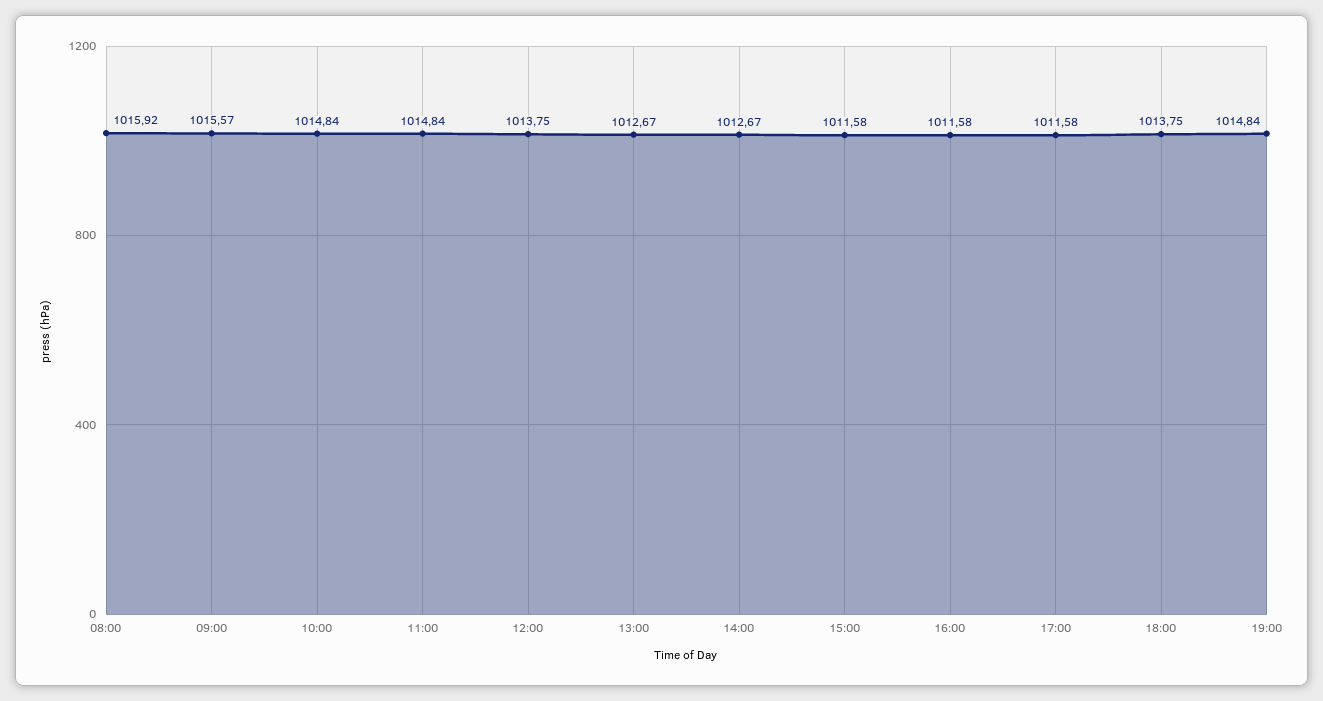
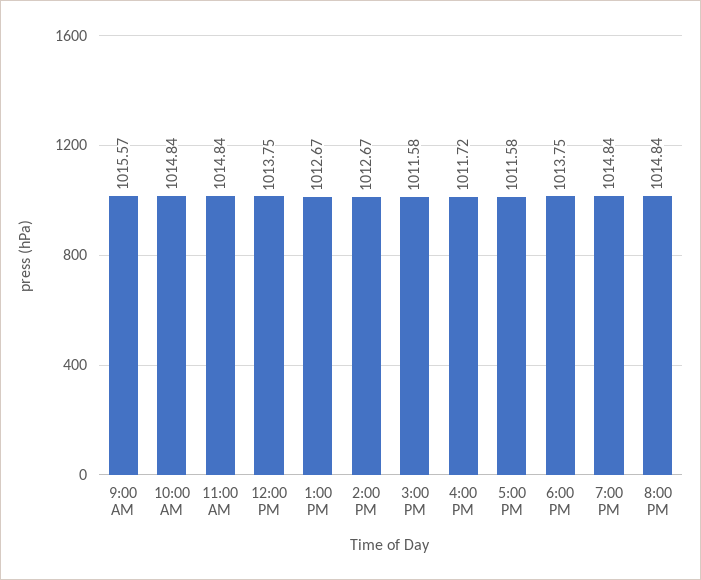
08:00: 1015.92 -> none
16:00: 1011.58 -> 1011.72
8:00 PM: none -> 1014.84

